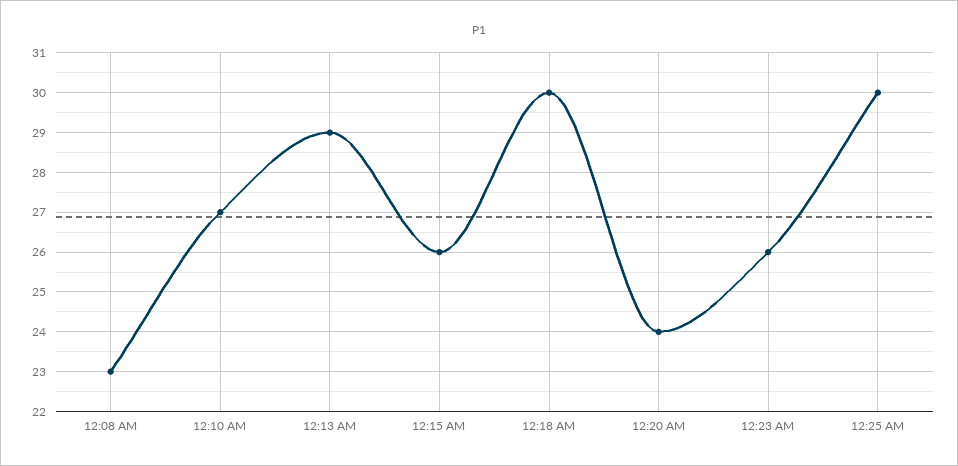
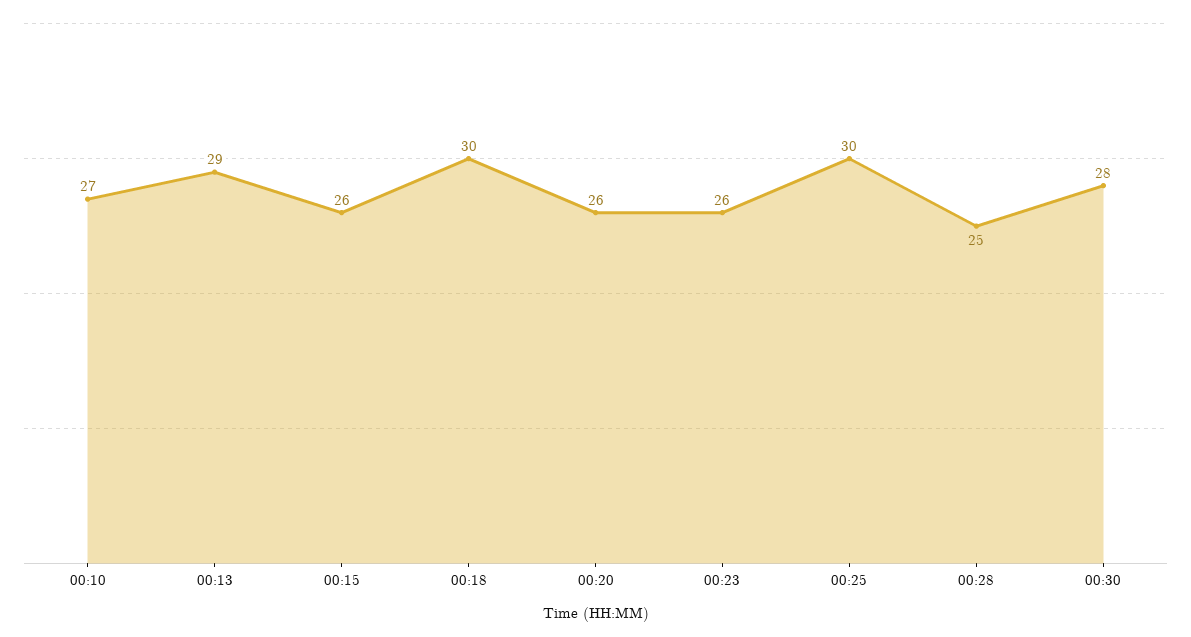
12:08 AM: 23 -> none
12:20 AM: 24 -> 26
00:28: none -> 25
00:30: none -> 28

